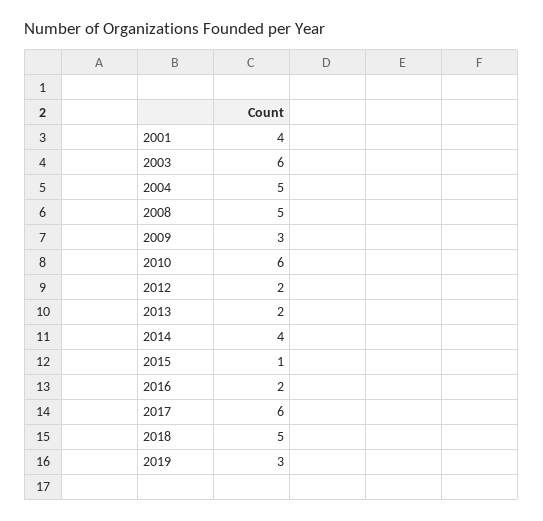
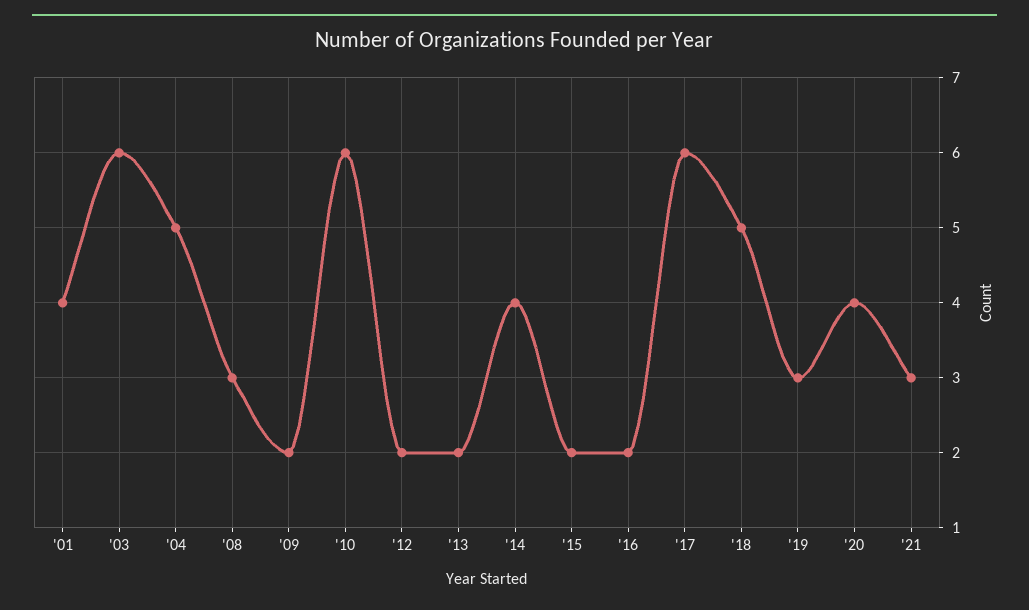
2008: 5 -> 3
2009: 3 -> 2
2015: 1 -> 2
'20: none -> 4
'21: none -> 3

